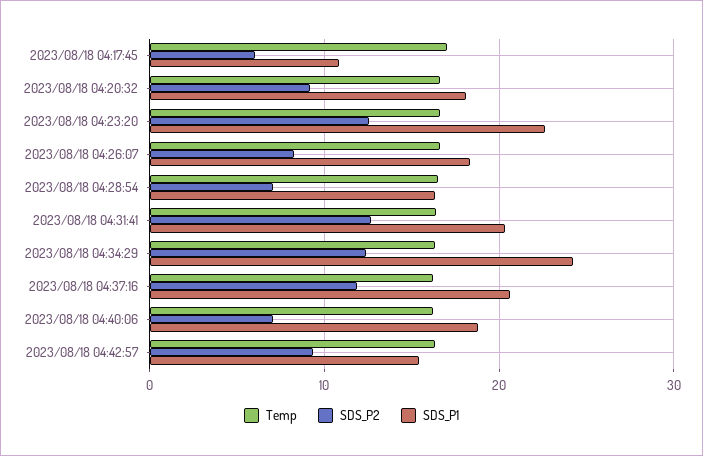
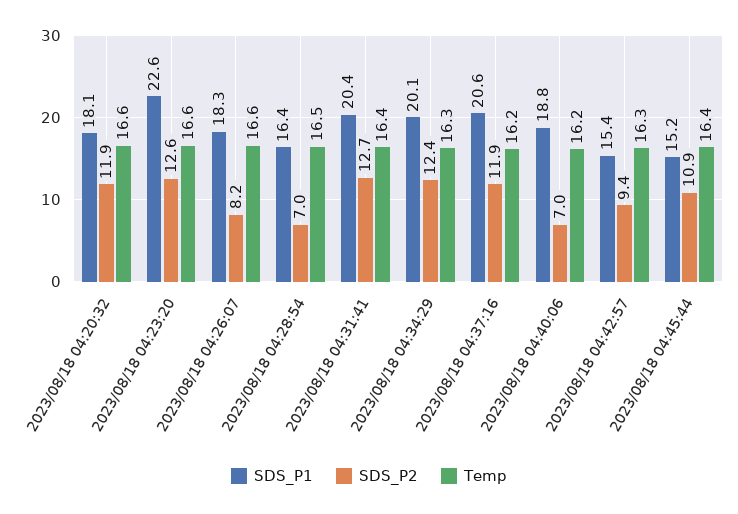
Temp, 2023/08/18 04:17:45: 17 -> none
SDS_P2, 2023/08/18 04:17:45: 6 -> none
SDS_P1, 2023/08/18 04:17:45: 11 -> none
SDS_P2, 2023/08/18 04:20:32: 9 -> 11.9
SDS_P1, 2023/08/18 04:34:29: 24 -> 20.1
SDS_P1, 2023/08/18 04:45:44: none -> 15.2
SDS_P2, 2023/08/18 04:45:44: none -> 10.9
Temp, 2023/08/18 04:45:44: none -> 16.4

